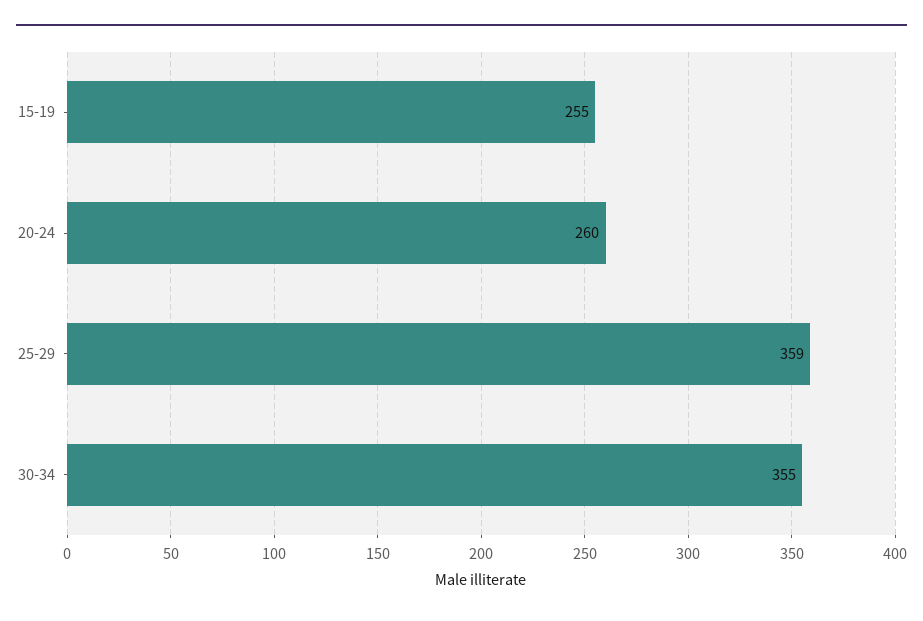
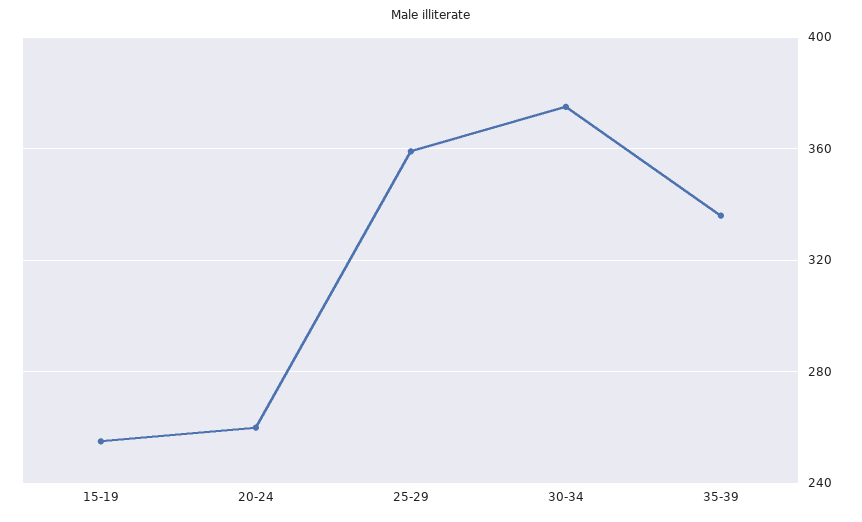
30-34: 355 -> 375
35-39: none -> 335

